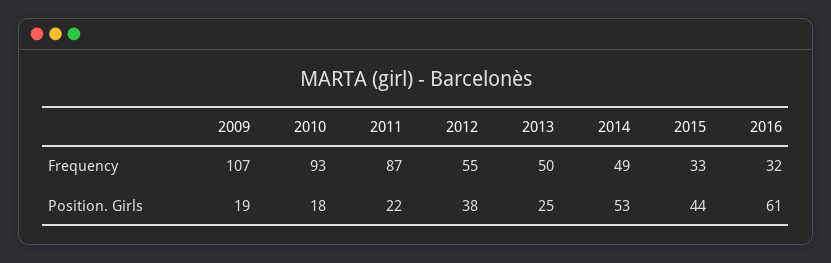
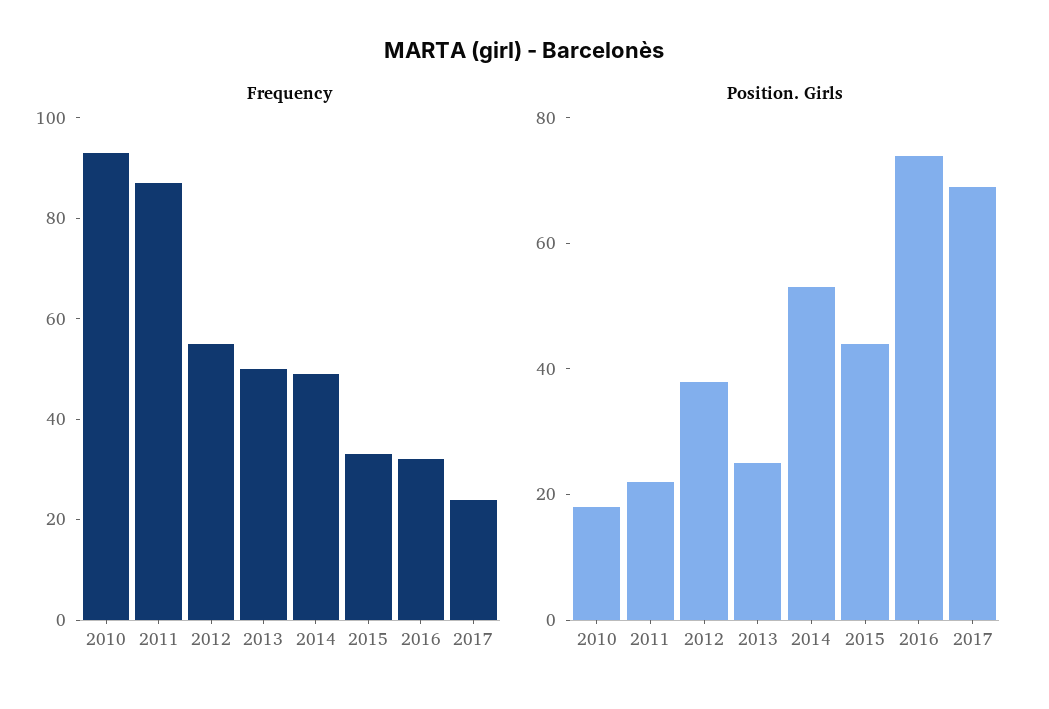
Frequency, 2009: 107 -> none
Position. Girls, 2009: 19 -> none
Position. Girls, 2016: 61 -> 75
Frequency, 2017: none -> 25
Position. Girls, 2017: none -> 70

